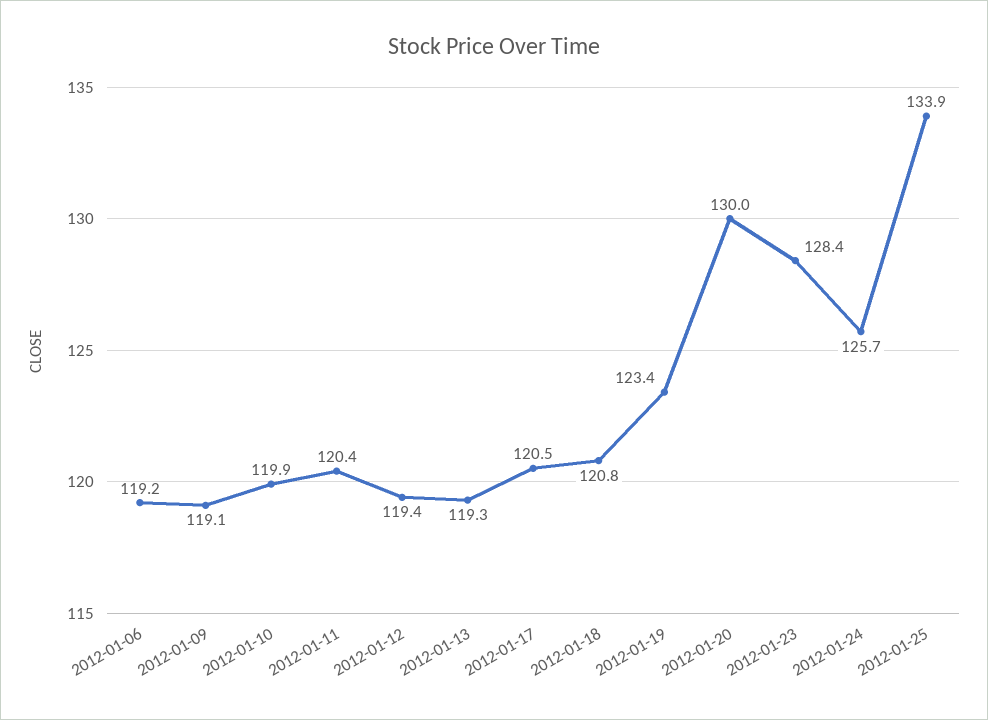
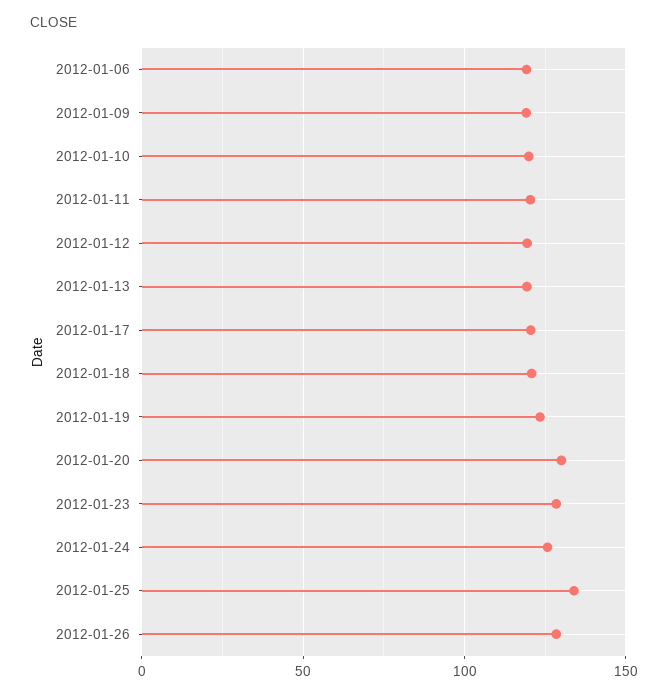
2012-01-26: none -> 130

